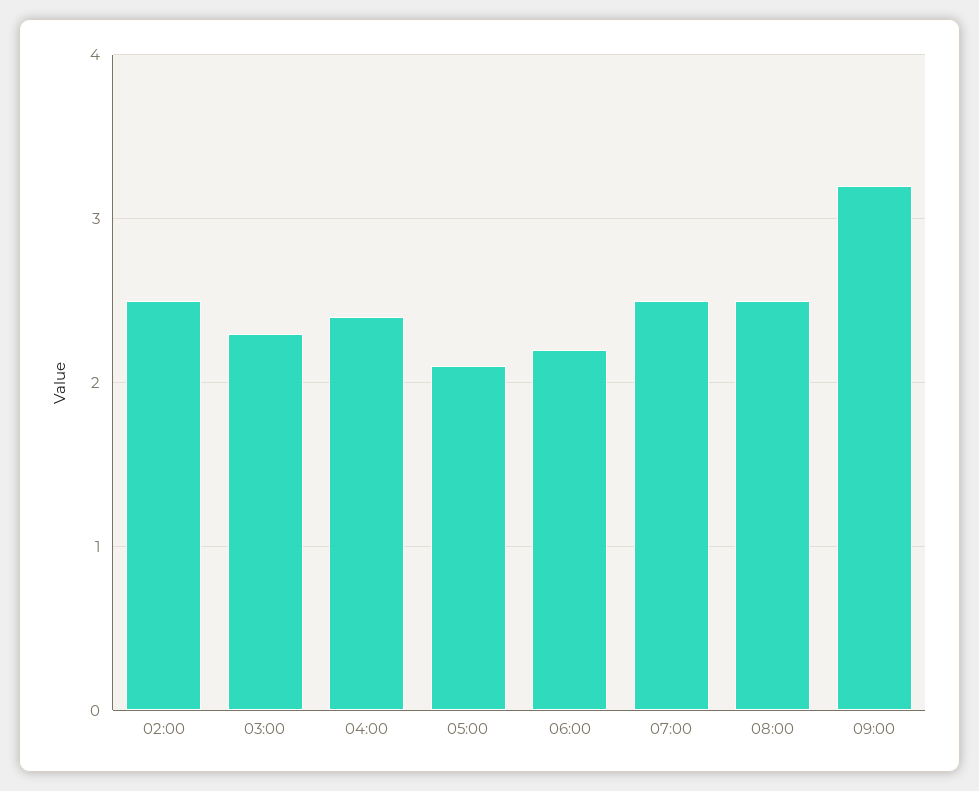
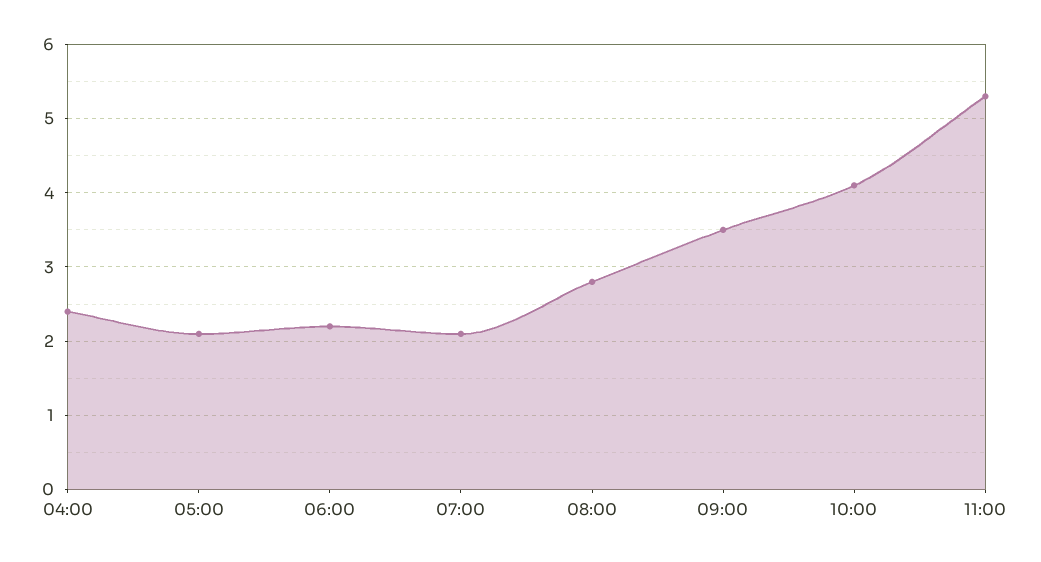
02:00: 2.5 -> none
03:00: 2.3 -> none
07:00: 2.5 -> 2.1
08:00: 2.5 -> 2.8
09:00: 3.2 -> 3.5
10:00: none -> 4.1
11:00: none -> 5.3

